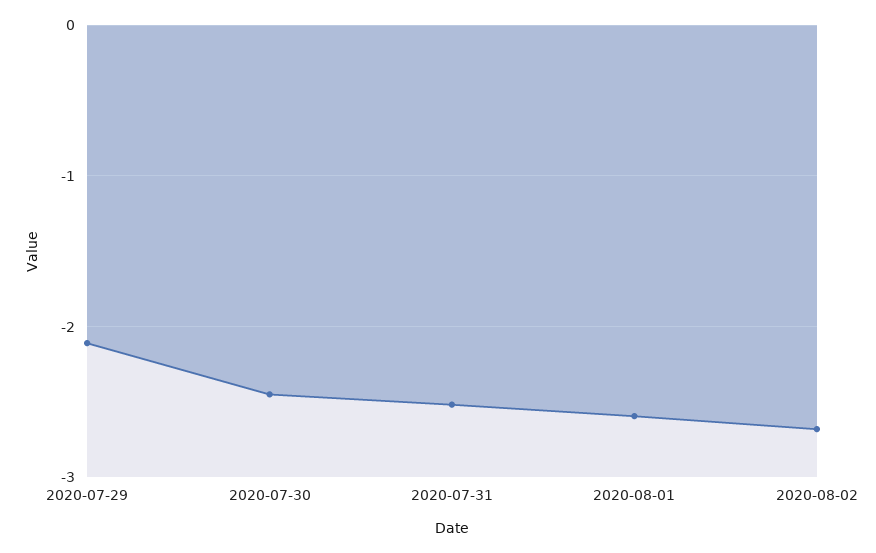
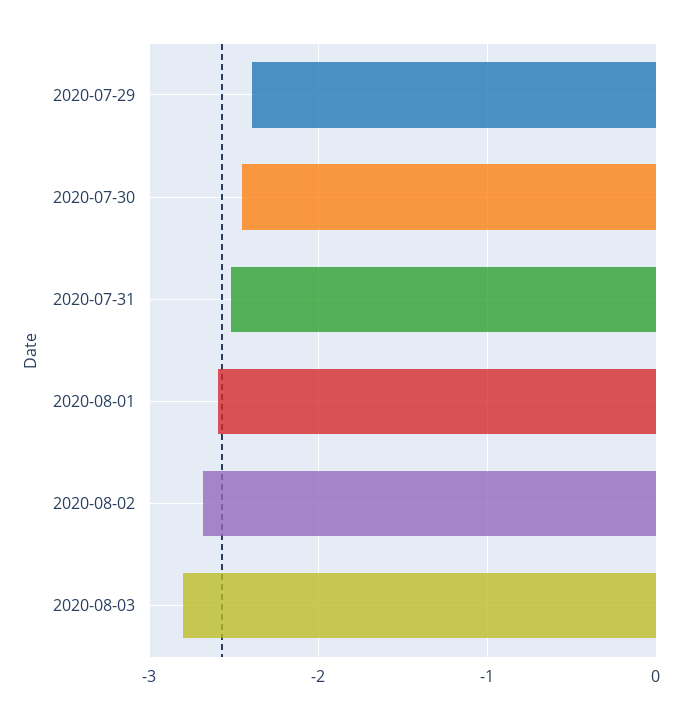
2020-07-29: -2.1 -> -2.4
2020-08-03: none -> -2.8

